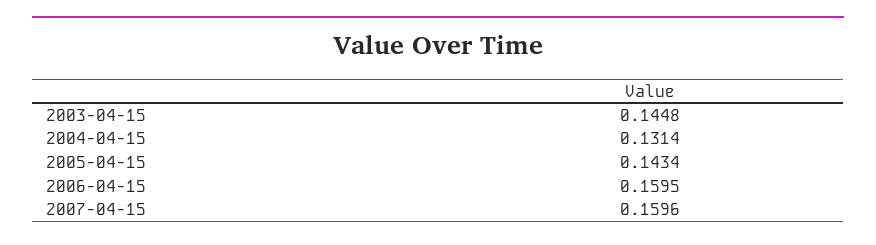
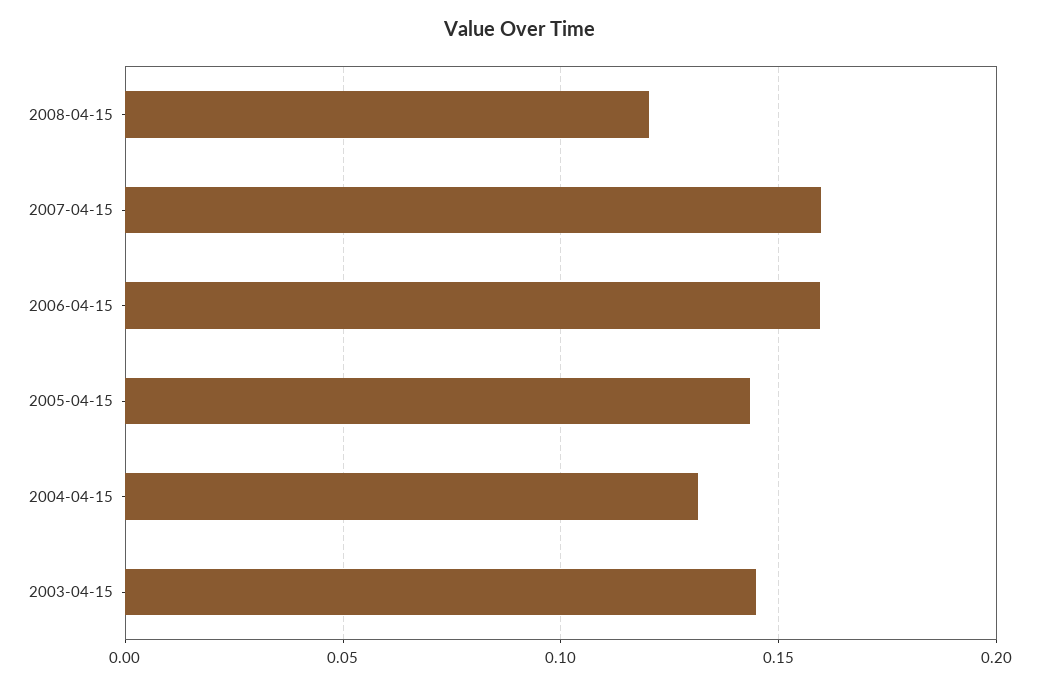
2008-04-15: none -> 0.12

